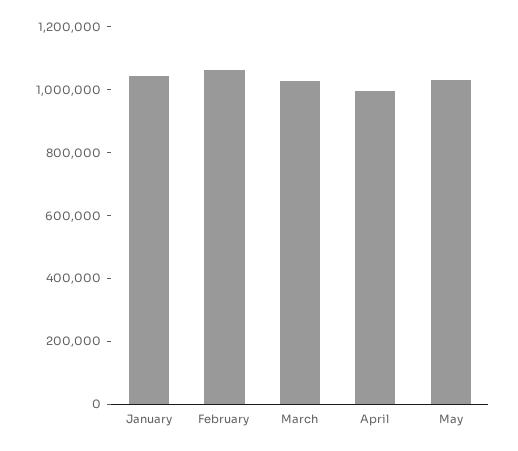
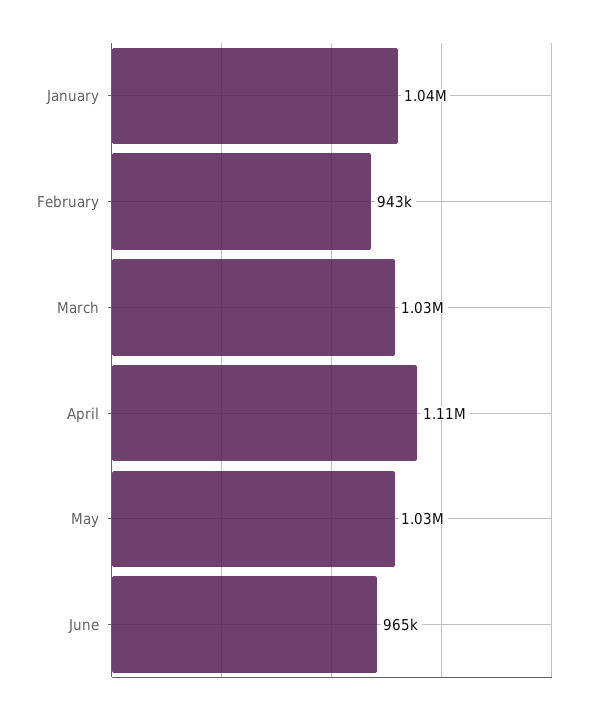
February: 1050000 -> 943000
April: 1000000 -> 1110000
June: none -> 965000

